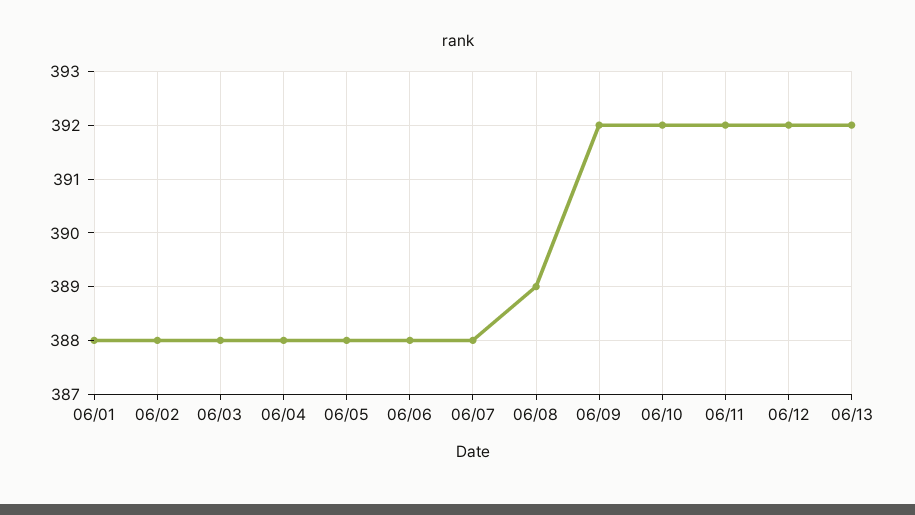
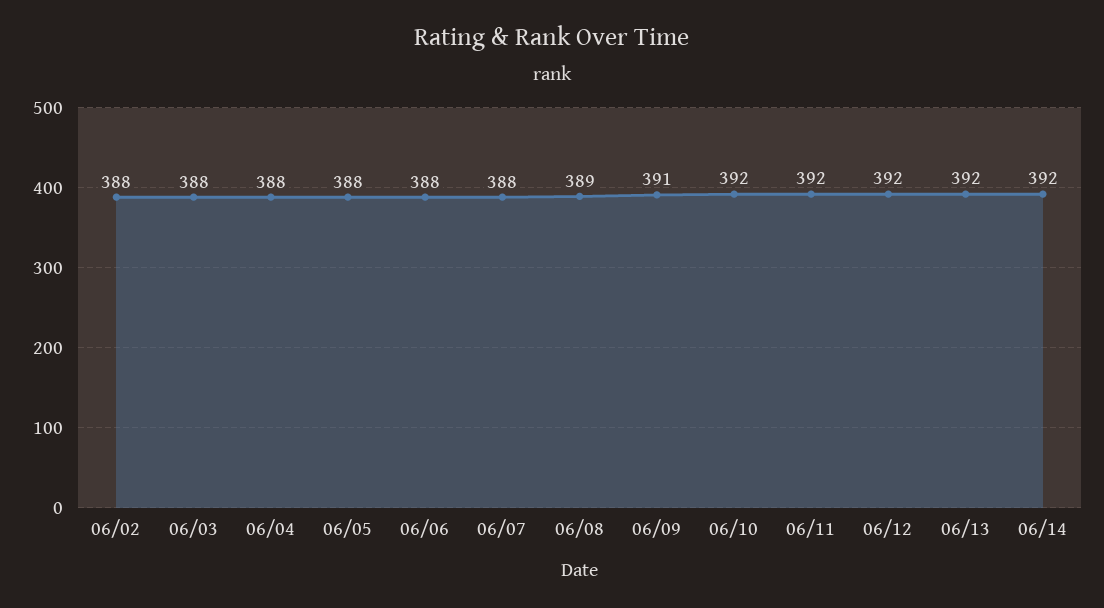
06/01: 388 -> none
06/09: 392 -> 391
06/14: none -> 392

